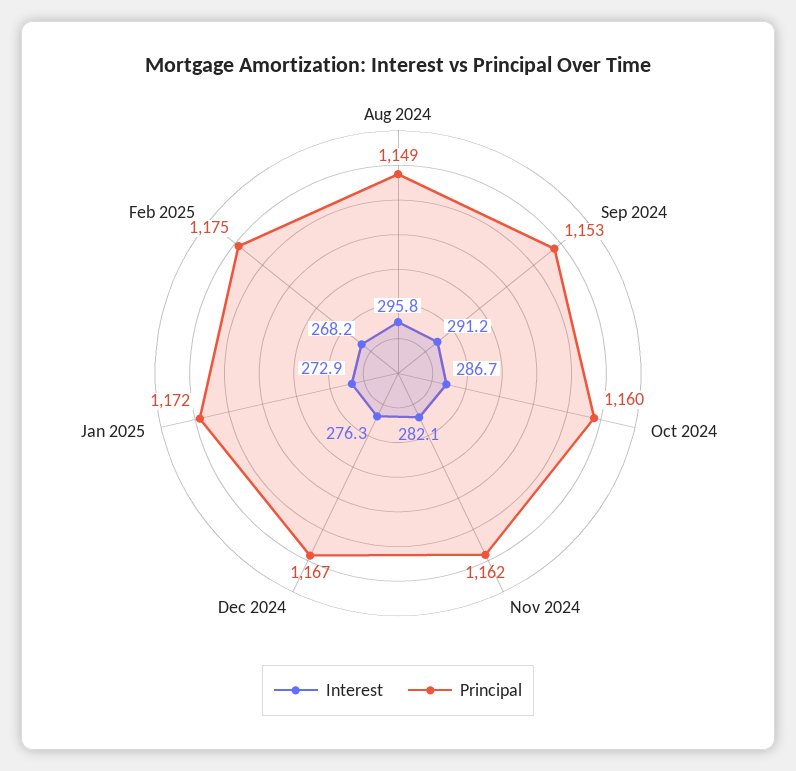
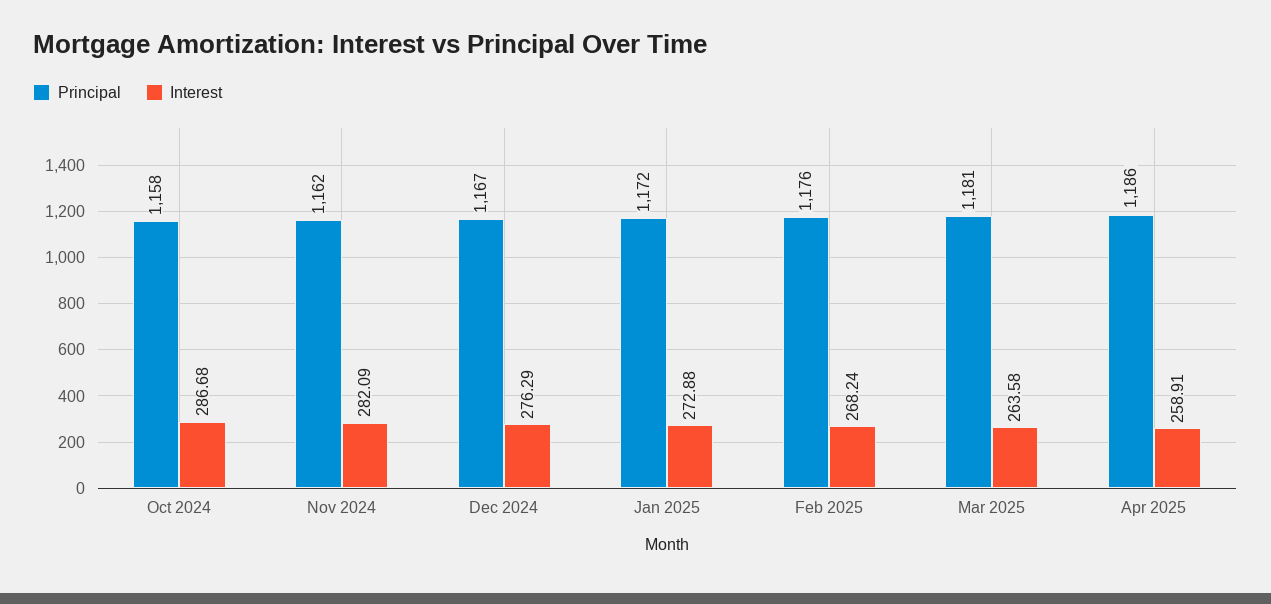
Interest, Aug 2024: 295.8 -> none
Principal, Aug 2024: 1149 -> none
Interest, Sep 2024: 291.2 -> none
Principal, Sep 2024: 1153 -> none
Principal, Oct 2024: 1160 -> 1158
Principal, Feb 2025: 1175 -> 1176
Principal, Mar 2025: none -> 1181
Interest, Mar 2025: none -> 263.58
Principal, Apr 2025: none -> 1186
Interest, Apr 2025: none -> 258.91

